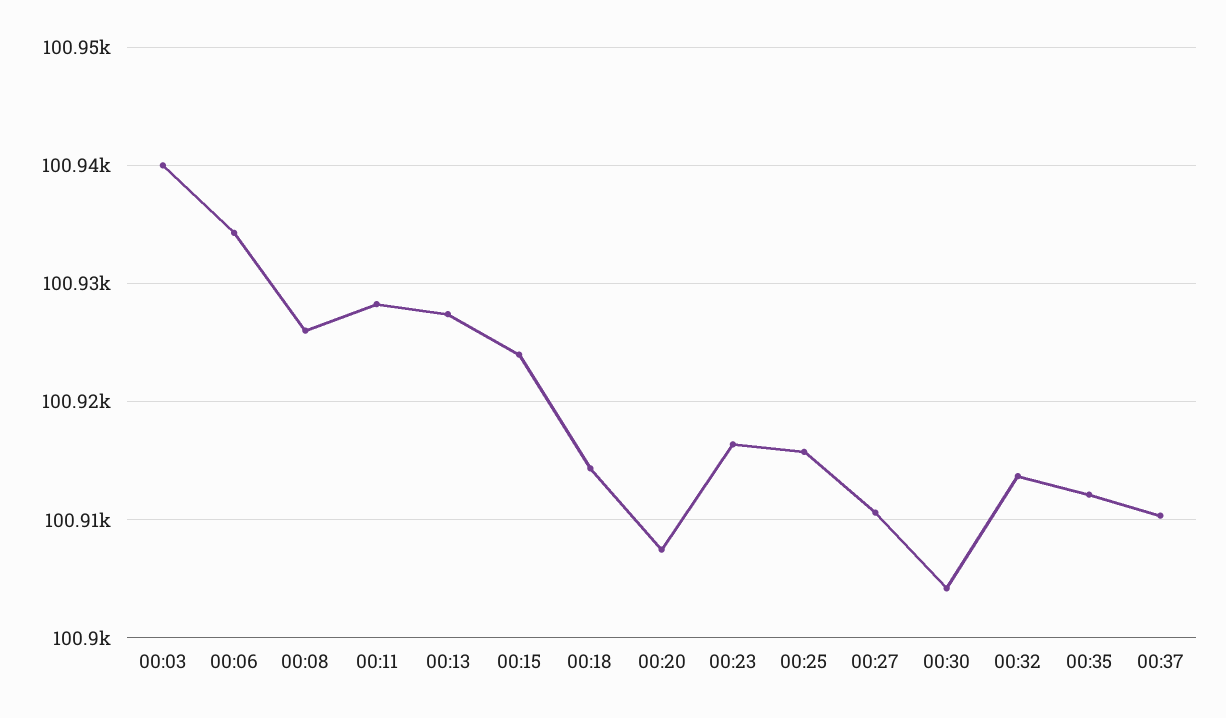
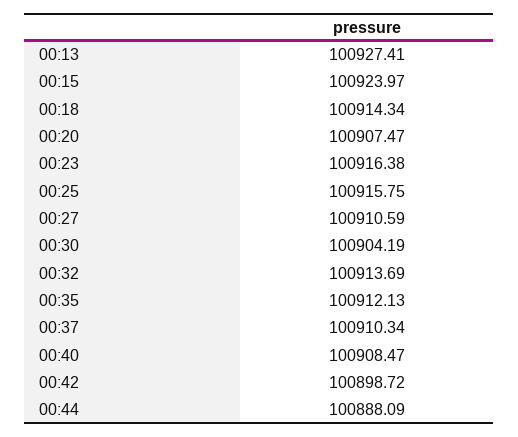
00:03: 100940 -> none
00:06: 100934 -> none
00:08: 100926 -> none
00:11: 100928 -> none
00:40: none -> 100908.47
00:42: none -> 100898.72
00:44: none -> 100888.09

